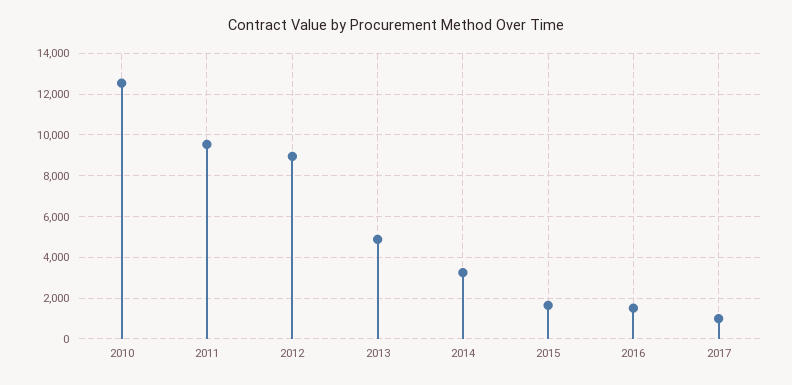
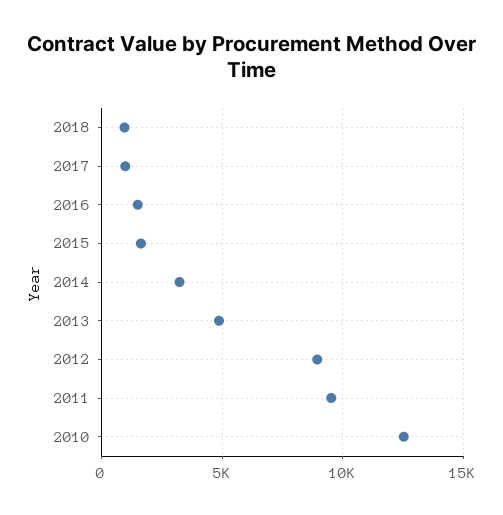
2018: none -> 1000

